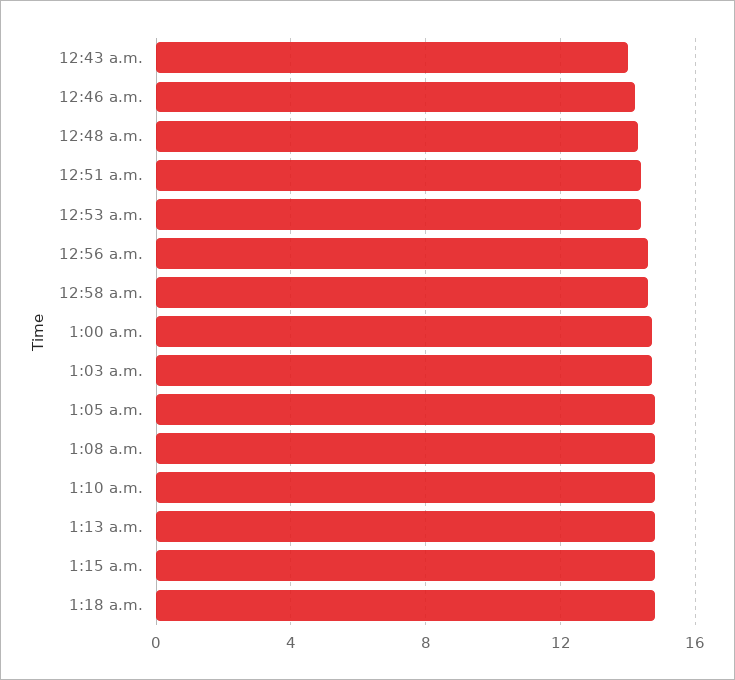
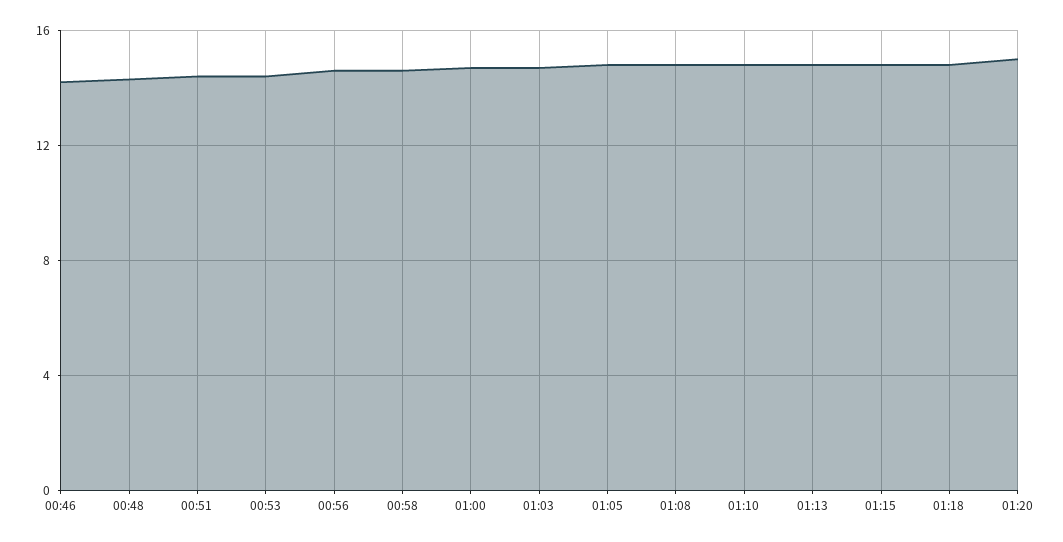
12:43 a.m.: 14 -> none
01:20: none -> 15

